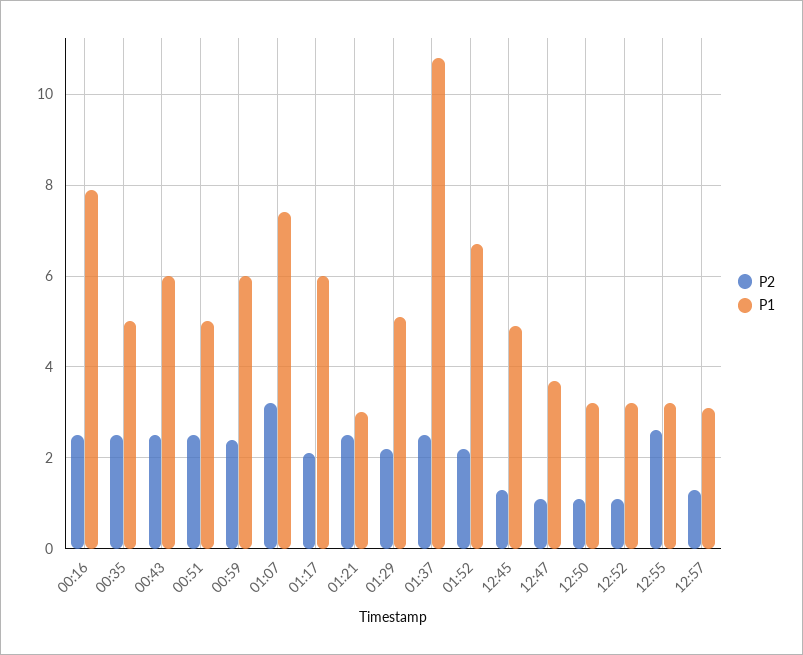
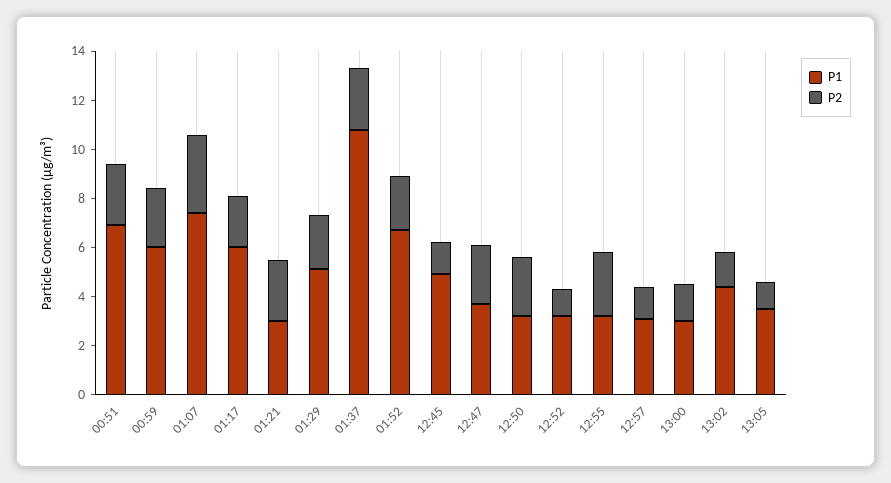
P2, 00:16: 2.5 -> none
P1, 00:16: 8 -> none
P2, 00:35: 2.5 -> none
P1, 00:35: 5 -> none
P2, 00:43: 2.5 -> none
P1, 00:43: 6 -> none
P1, 00:51: 5 -> 7
P2, 12:47: 1 -> 2.5
P2, 12:50: 1 -> 2.5
P1, 13:00: none -> 3
P2, 13:00: none -> 1.5
P1, 13:02: none -> 4.5
P2, 13:02: none -> 1.5
P1, 13:05: none -> 3.5
P2, 13:05: none -> 1

